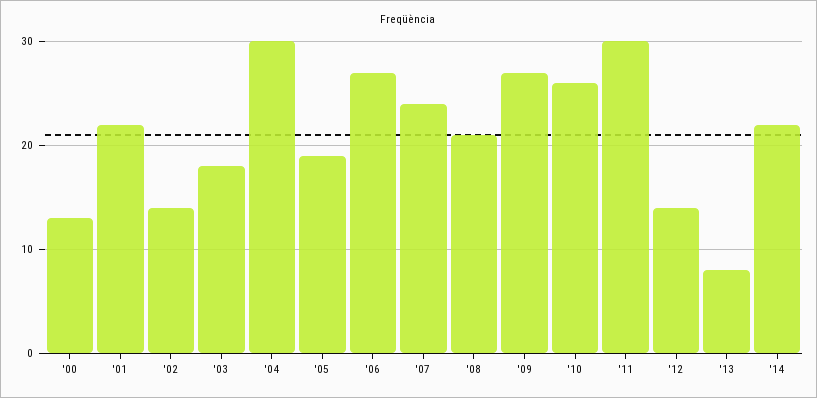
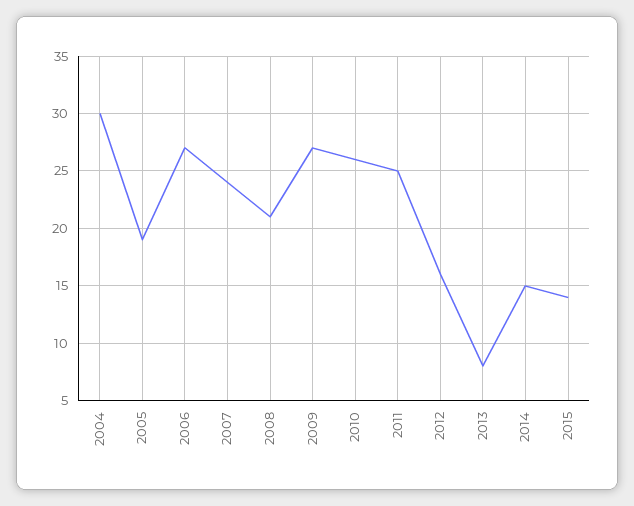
'00: 13 -> none
'01: 22 -> none
'02: 14 -> none
'03: 18 -> none
'11: 30 -> 25
'12: 14 -> 16
'14: 22 -> 15
2015: none -> 14

